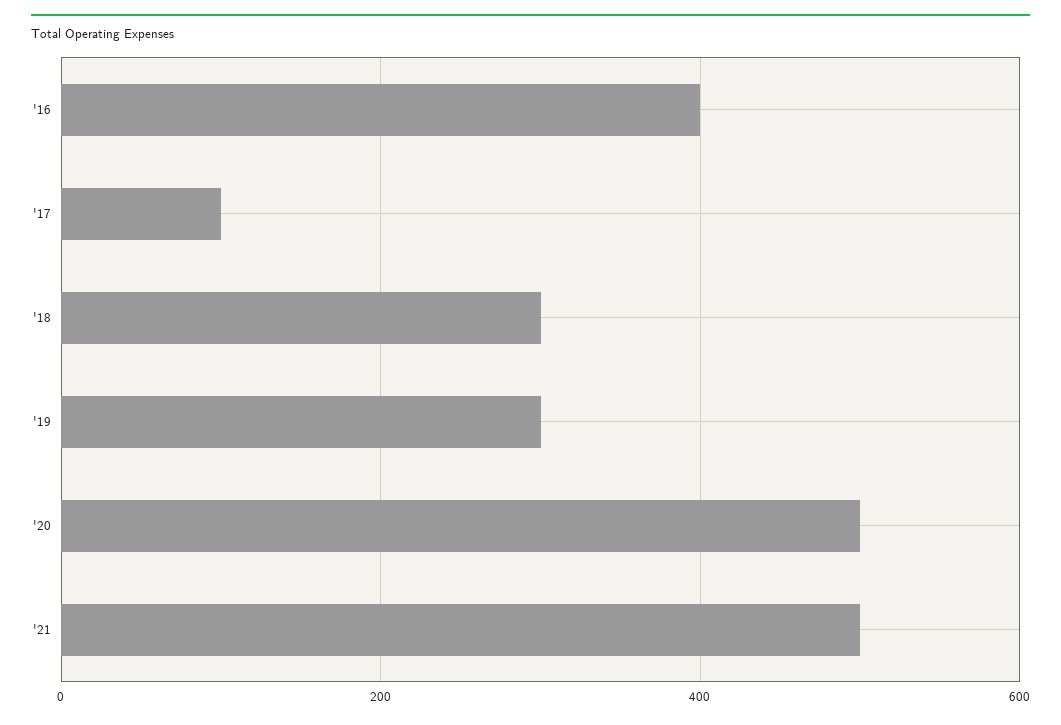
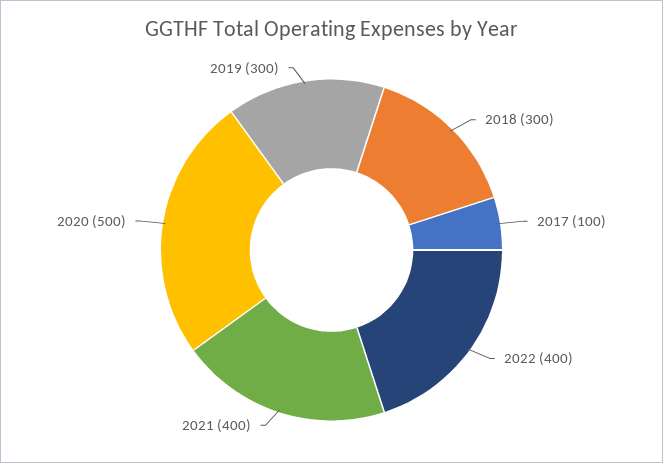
'16: 400 -> none
'21: 500 -> 400
2022: none -> 400

